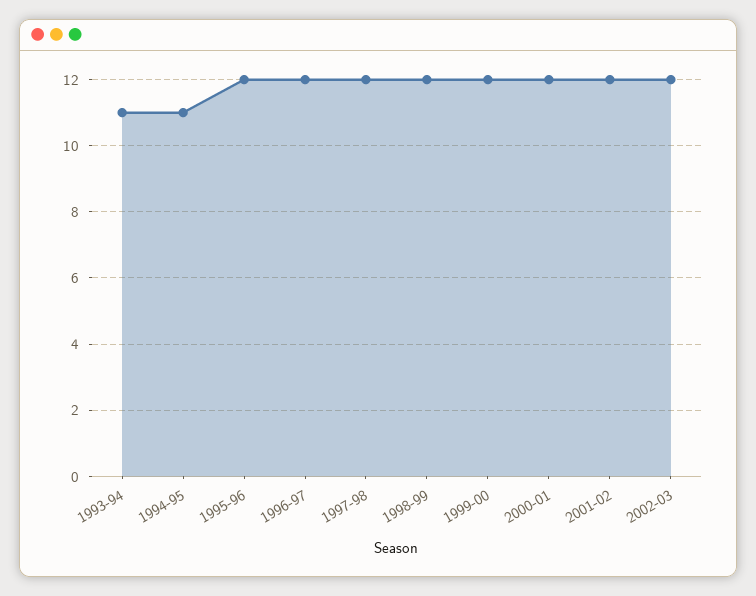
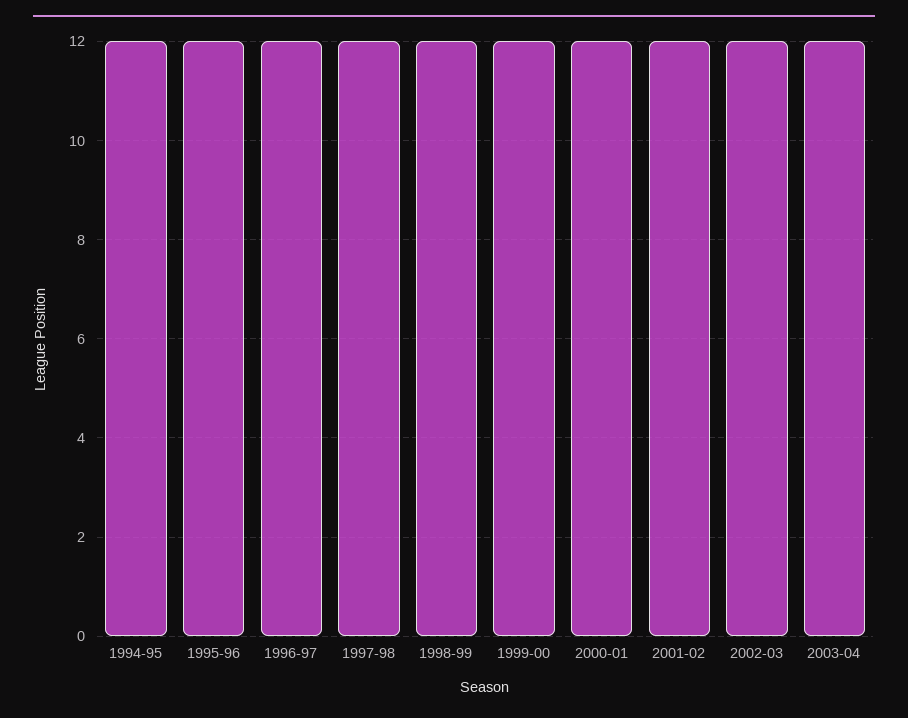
1993-94: 11 -> none
1994-95: 11 -> 12
2003-04: none -> 12

